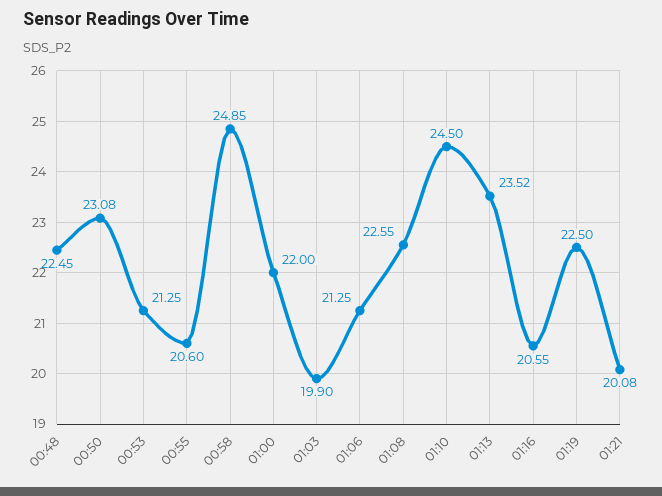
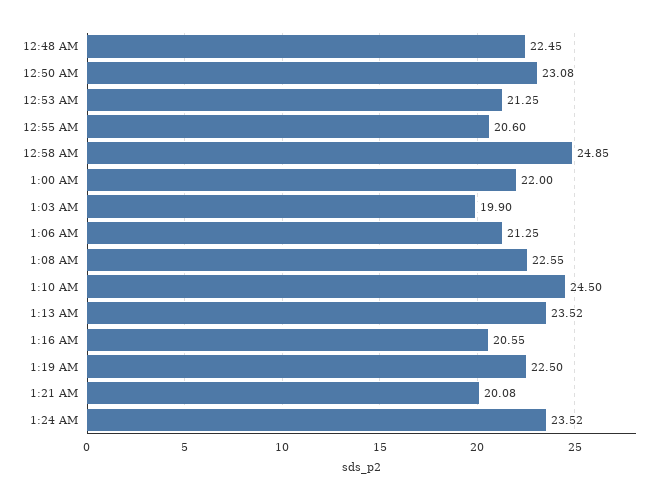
1:24 AM: none -> 23.52

